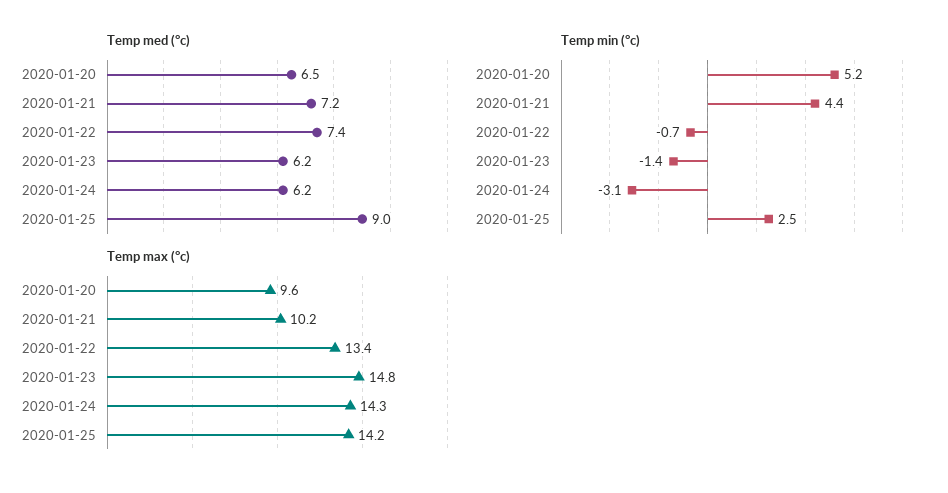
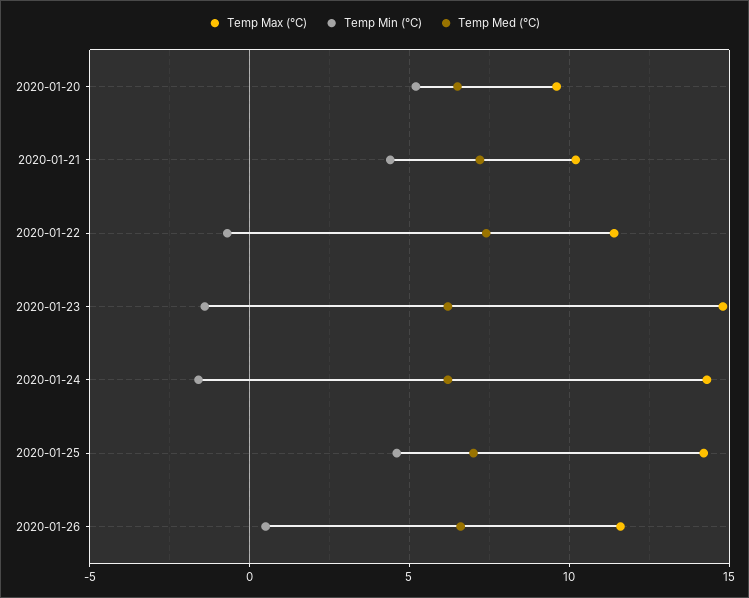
Temp med (°c), 2020-01-25: 9 -> 7
Temp min (°c), 2020-01-24: -3.1 -> -1.5
Temp min (°c), 2020-01-25: 2.5 -> 4.5
Temp max (°c), 2020-01-22: 13.4 -> 11.5
Temp max (°c), 2020-01-26: none -> 11.5
Temp min (°c), 2020-01-26: none -> 0.5
Temp med (°c), 2020-01-26: none -> 6.5

